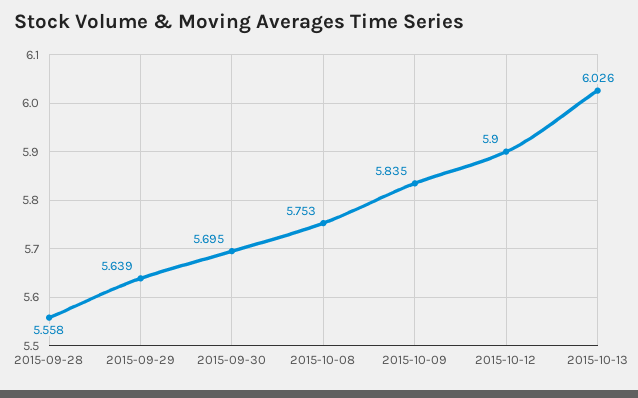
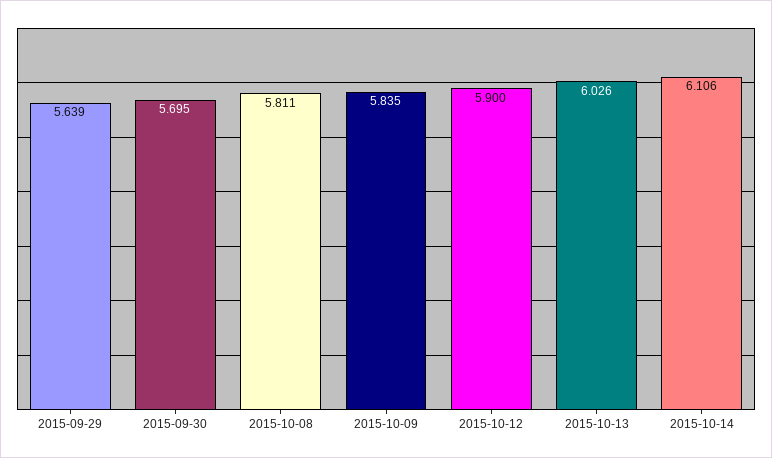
2015-09-28: 5.558 -> none
2015-10-08: 5.753 -> 5.811
2015-10-14: none -> 6.106

